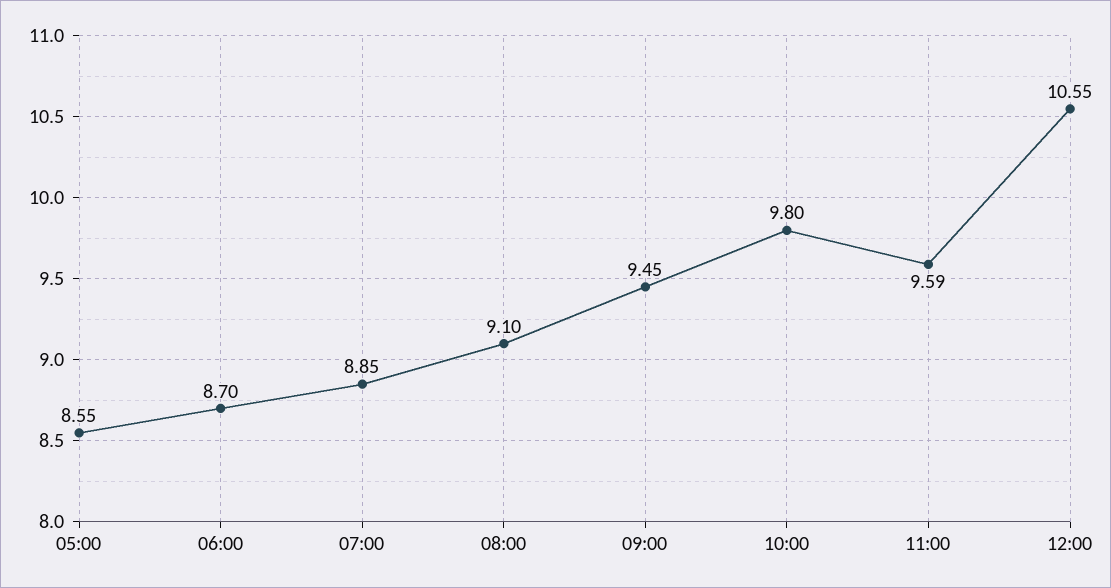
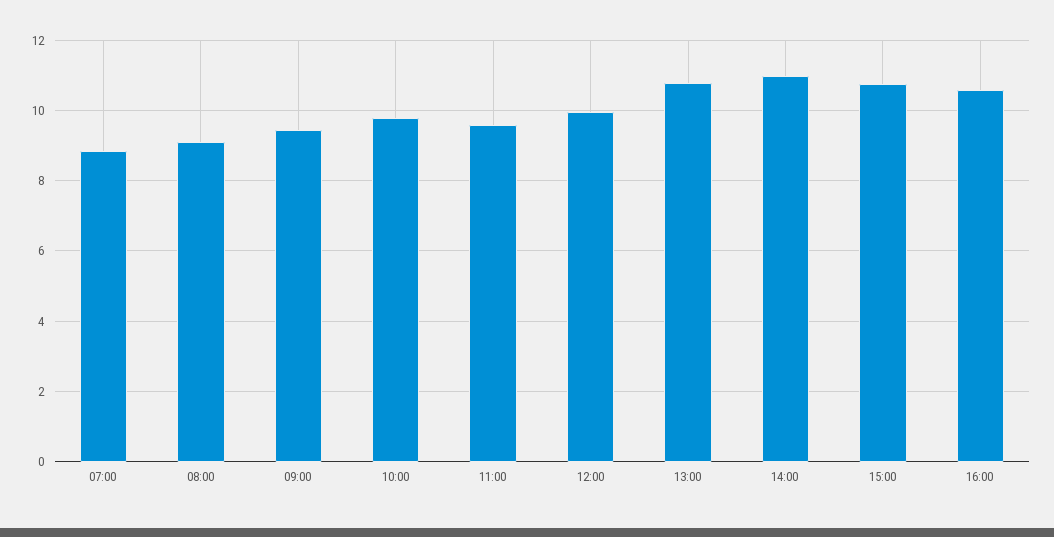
05:00: 8.55 -> none
06:00: 8.7 -> none
12:00: 10.55 -> 10
13:00: none -> 10.8
14:00: none -> 11
15:00: none -> 10.8
16:00: none -> 10.6

